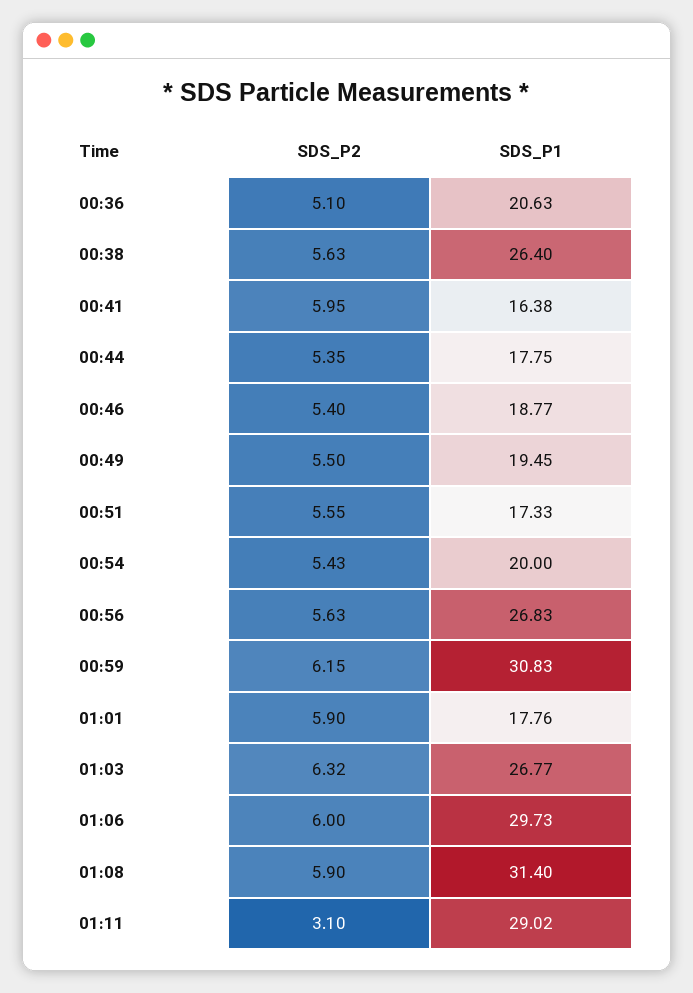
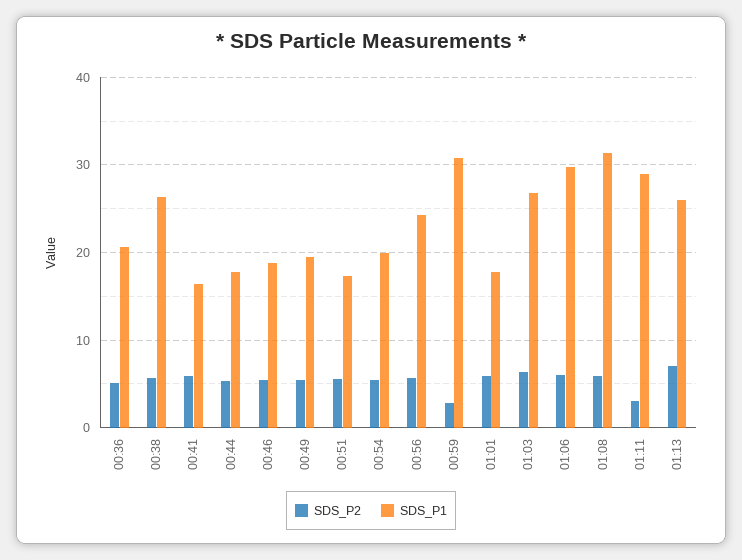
SDS_P1, 00:56: 26.83 -> 24
SDS_P2, 00:59: 6.15 -> 3
SDS_P2, 01:13: none -> 7
SDS_P1, 01:13: none -> 26

